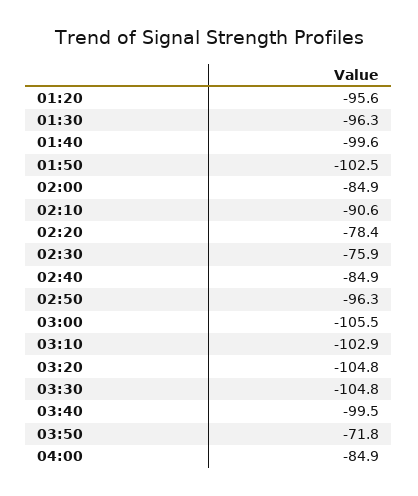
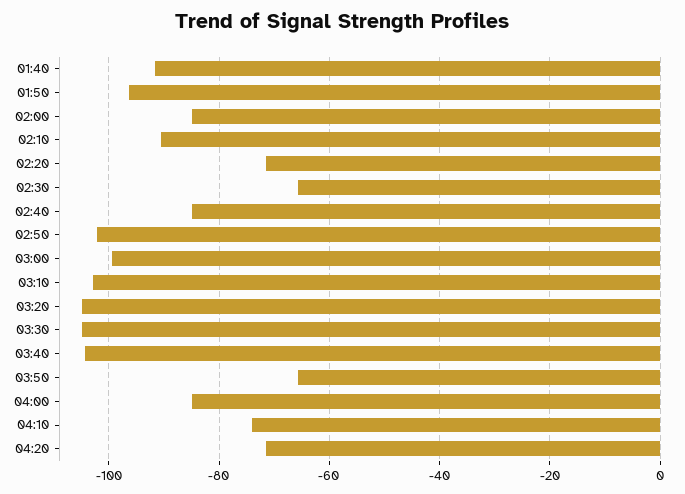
01:20: -95.6 -> none
01:30: -96.3 -> none
01:40: -99.6 -> -92
01:50: -102.5 -> -96
02:20: -78.4 -> -72
02:30: -75.9 -> -66
02:50: -96.3 -> -102
03:00: -105.5 -> -100
03:40: -99.5 -> -104
03:50: -71.8 -> -66
04:10: none -> -74
04:20: none -> -72

